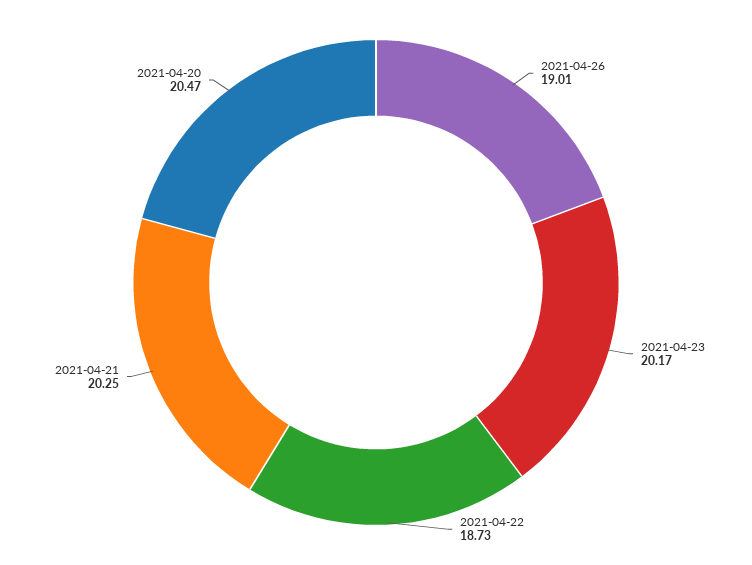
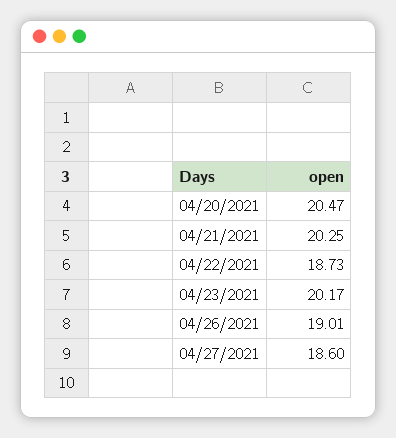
04/27/2021: none -> 18.6

